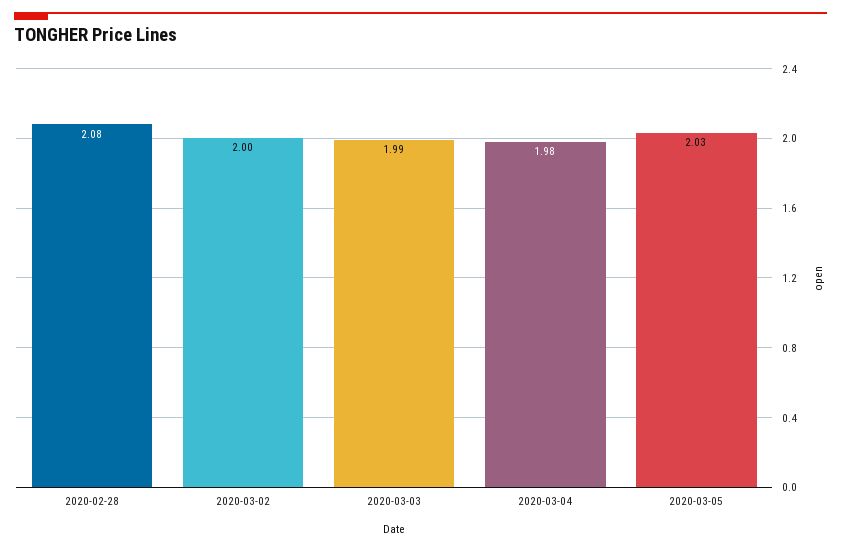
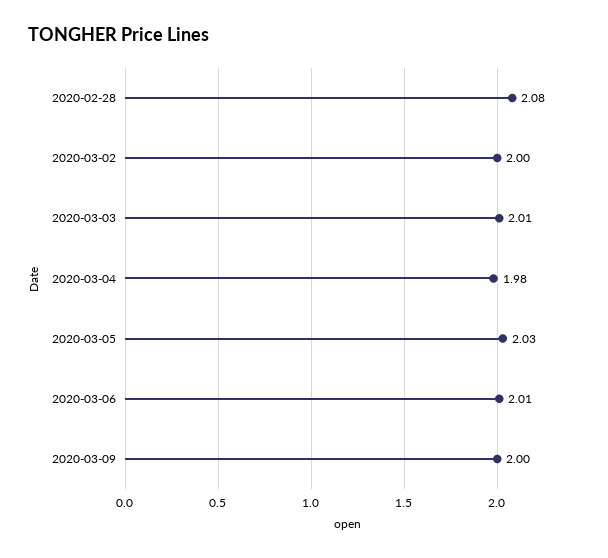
2020-03-03: 1.99 -> 2.01
2020-03-06: none -> 2.01
2020-03-09: none -> 2

